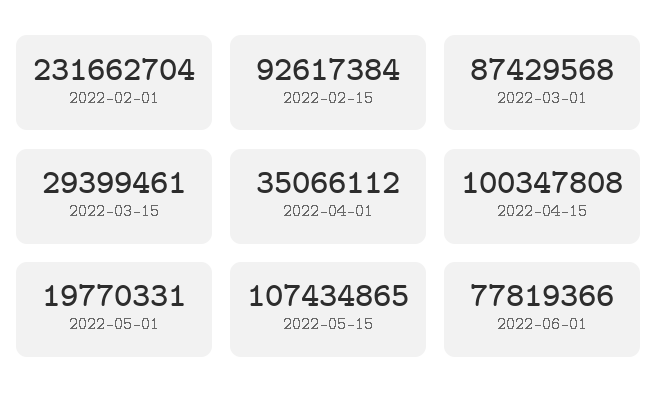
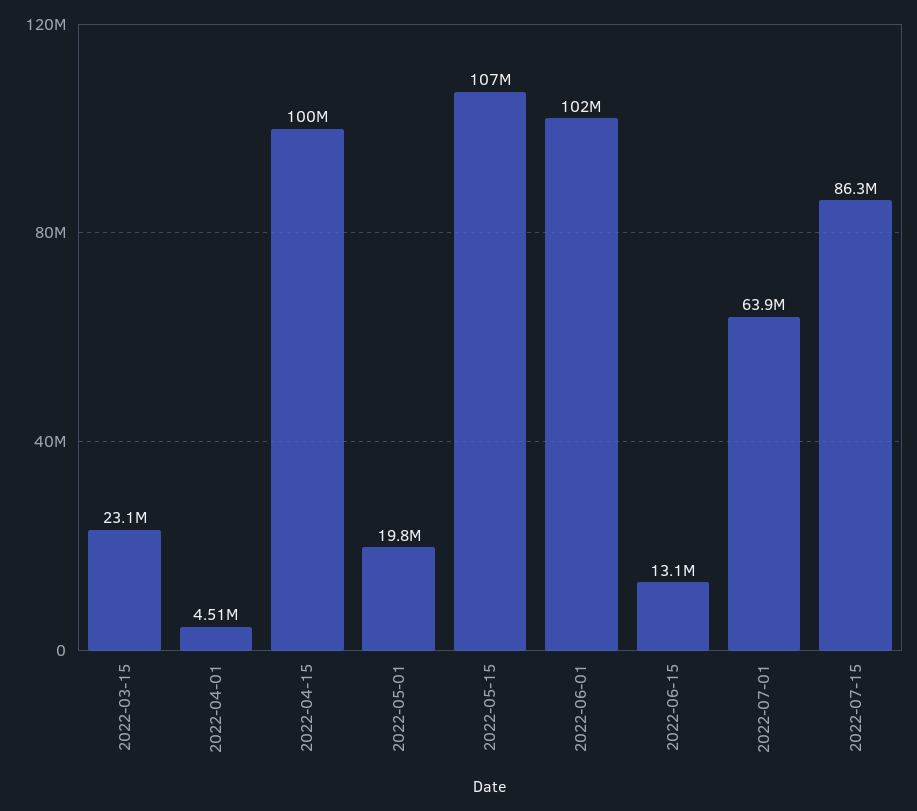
2022-02-01: 231662704 -> none
2022-02-15: 92617384 -> none
2022-03-01: 87429568 -> none
2022-03-15: 29399461 -> 23100000
2022-04-01: 35066112 -> 4510000
2022-06-01: 77819366 -> 102000000
2022-06-15: none -> 13100000
2022-07-01: none -> 63900000
2022-07-15: none -> 86300000

